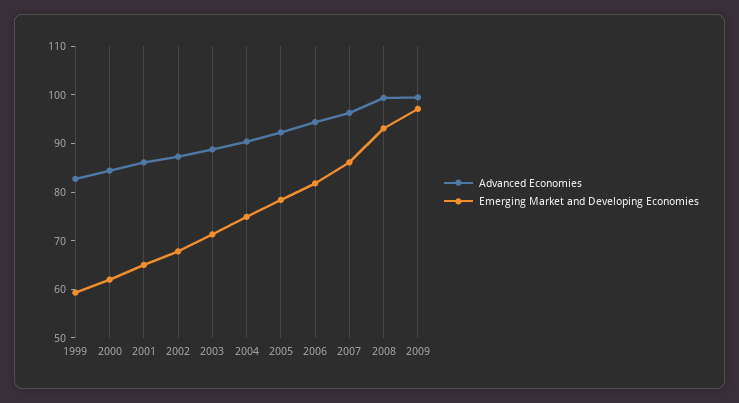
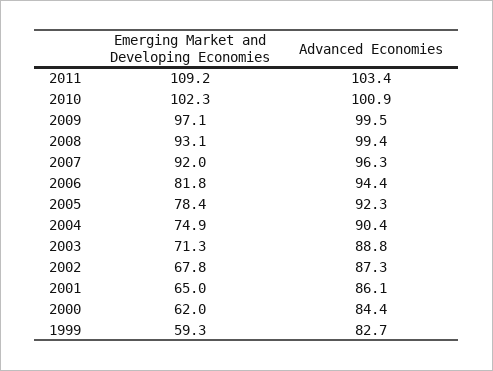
Emerging Market and Developing Economies, 2007: 86 -> 92
Emerging Market and Developing Economies, 2011: none -> 109.2
Advanced Economies, 2011: none -> 103.4
Emerging Market and Developing Economies, 2010: none -> 102.3
Advanced Economies, 2010: none -> 100.9

